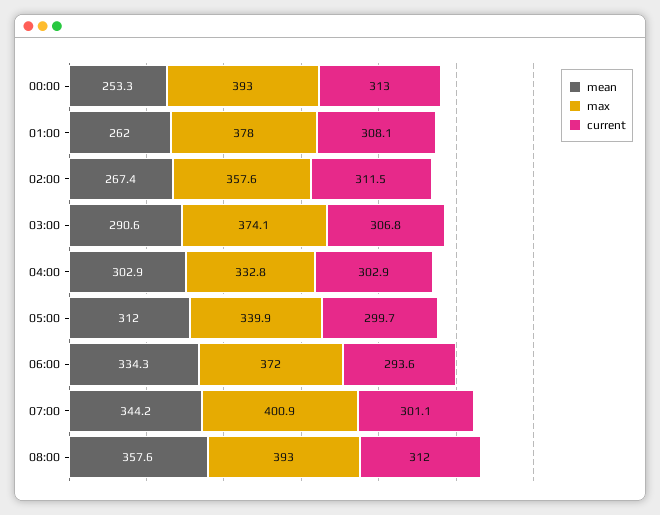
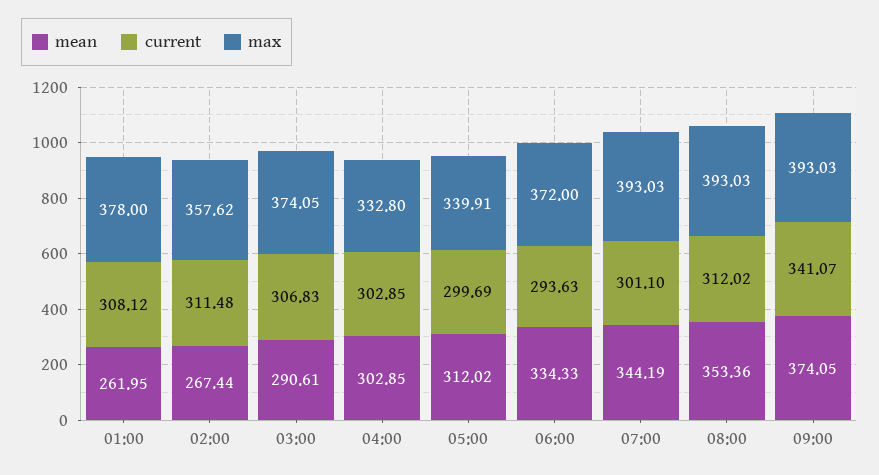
mean, 00:00: 253.3 -> none
max, 00:00: 393 -> none
current, 00:00: 313 -> none
max, 07:00: 400.9 -> 393.03
mean, 08:00: 357.6 -> 353.36
mean, 09:00: none -> 374.05
current, 09:00: none -> 341.07
max, 09:00: none -> 393.03

